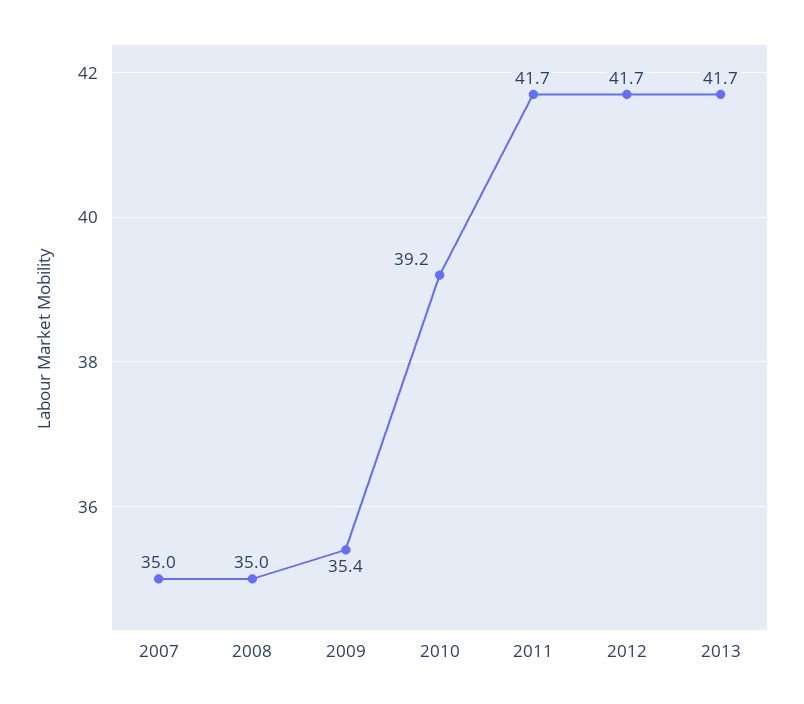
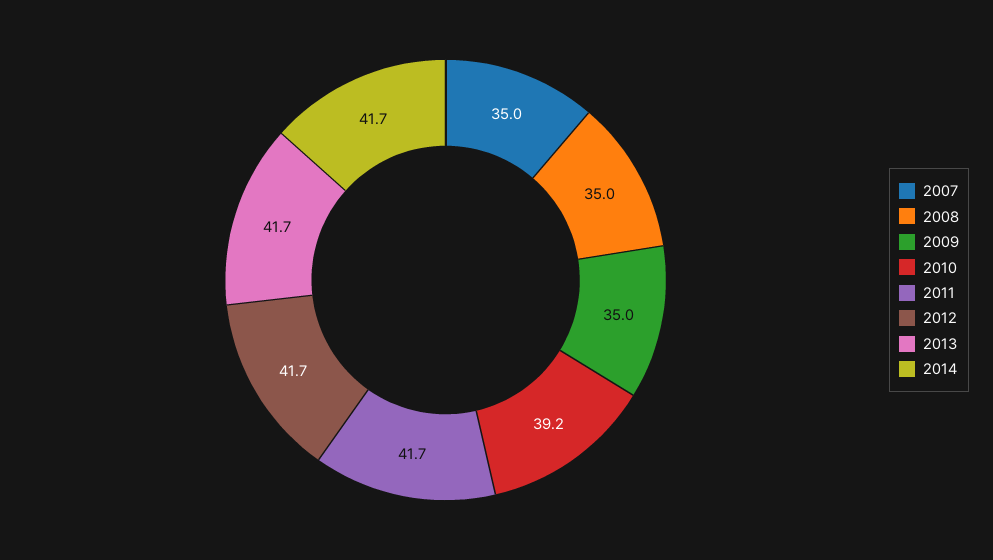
2009: 35.4 -> 35
2014: none -> 41.7

